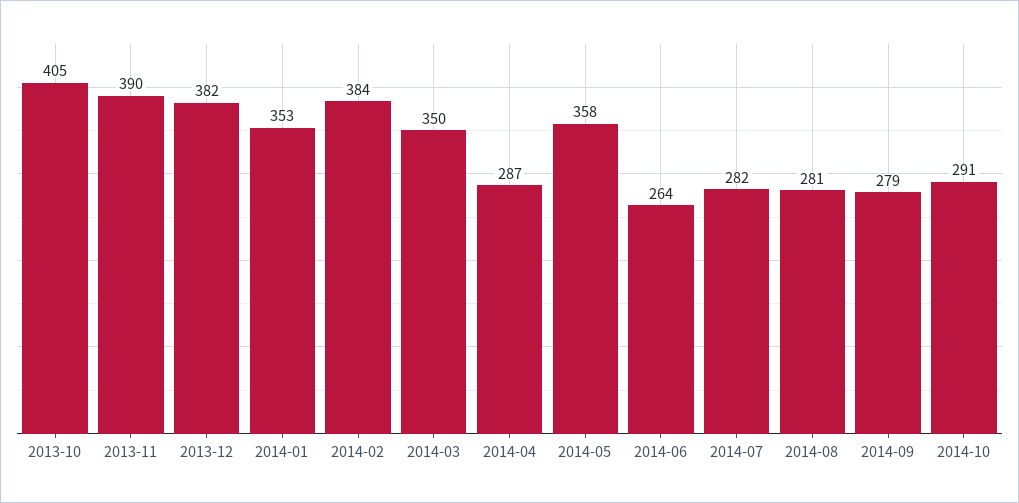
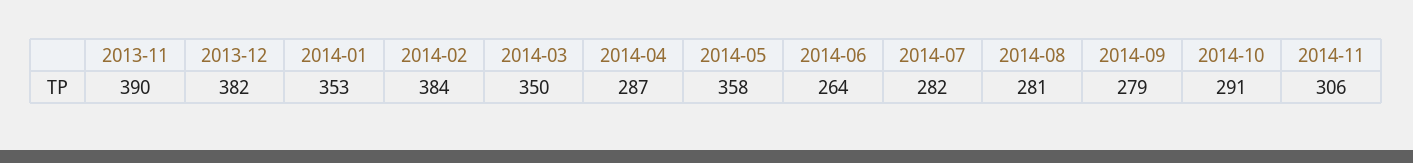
2013-10: 405 -> none
2014-11: none -> 306

